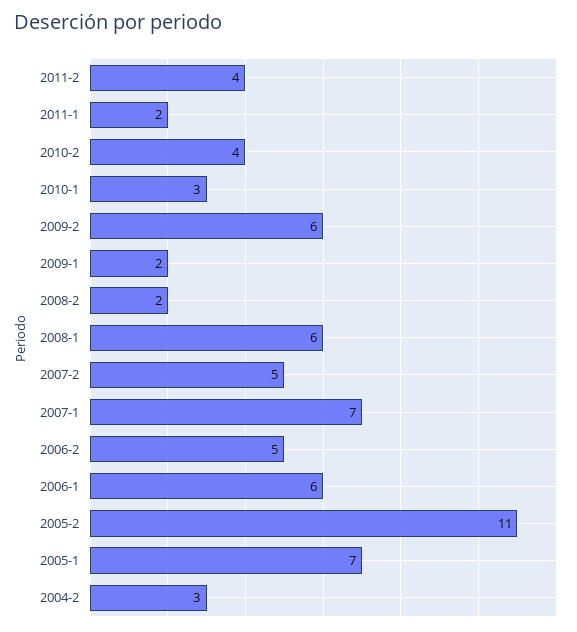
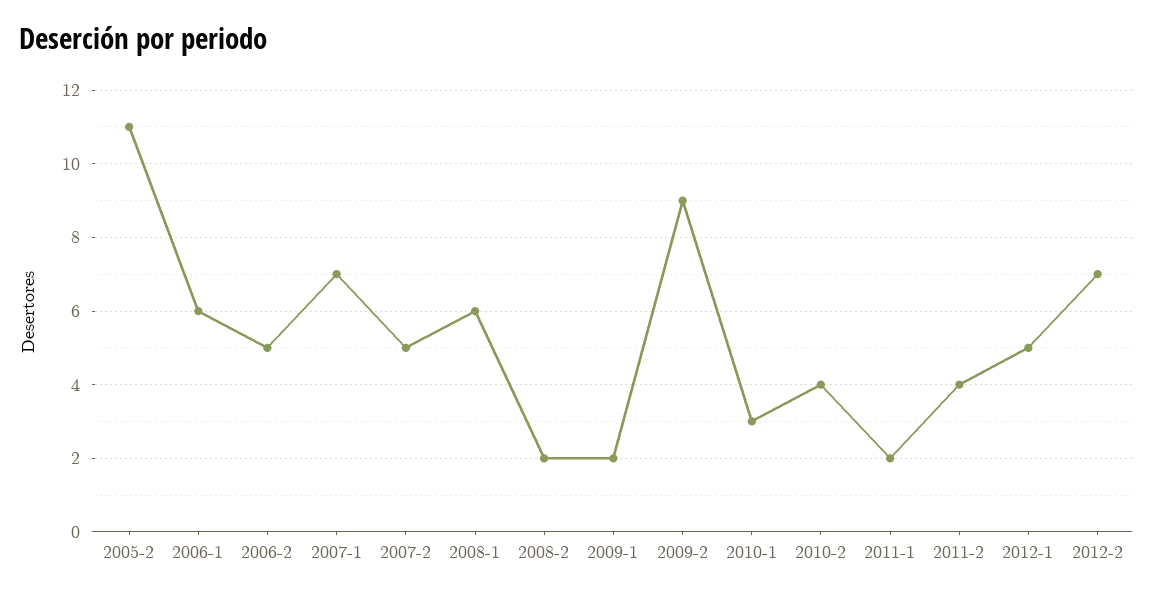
2009-2: 6 -> 9
2005-1: 7 -> none
2004-2: 3 -> none
2012-1: none -> 5
2012-2: none -> 7

